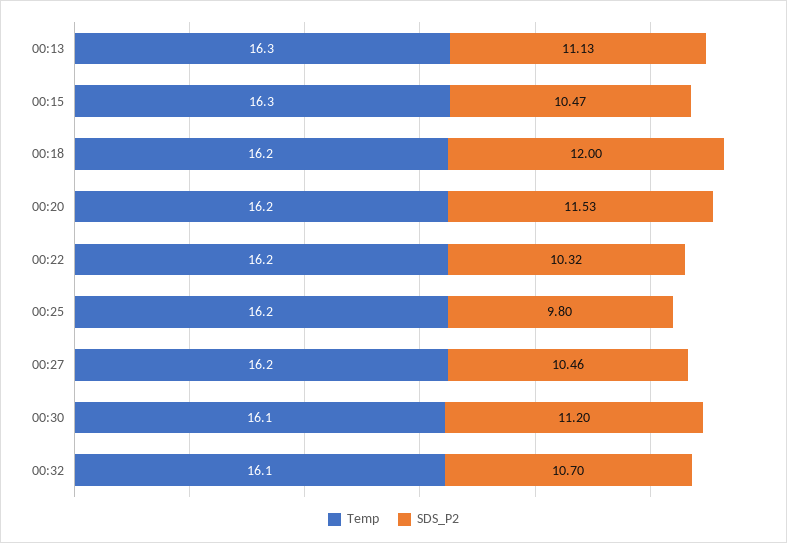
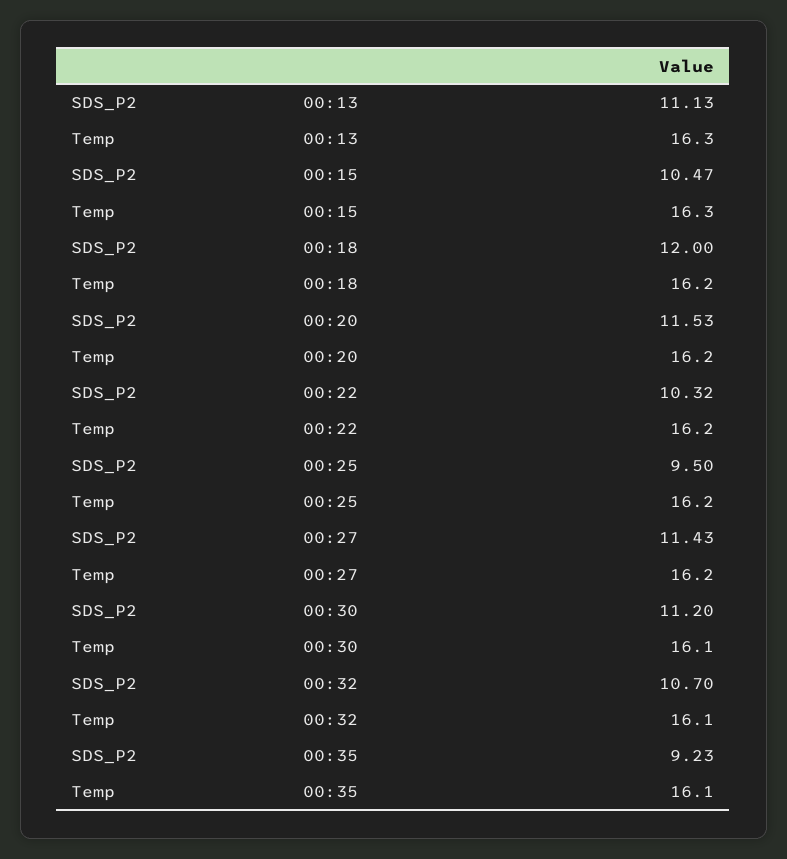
SDS_P2, 00:25: 9.8 -> 9.5
SDS_P2, 00:27: 10.46 -> 11.43
SDS_P2, 00:35: none -> 9.23
Temp, 00:35: none -> 16.1

